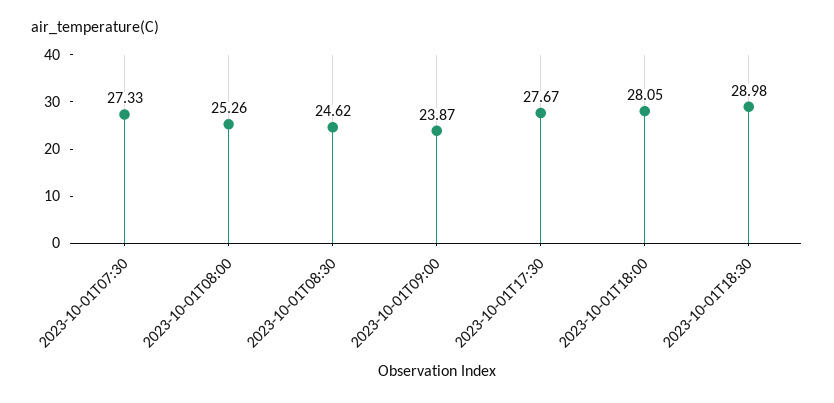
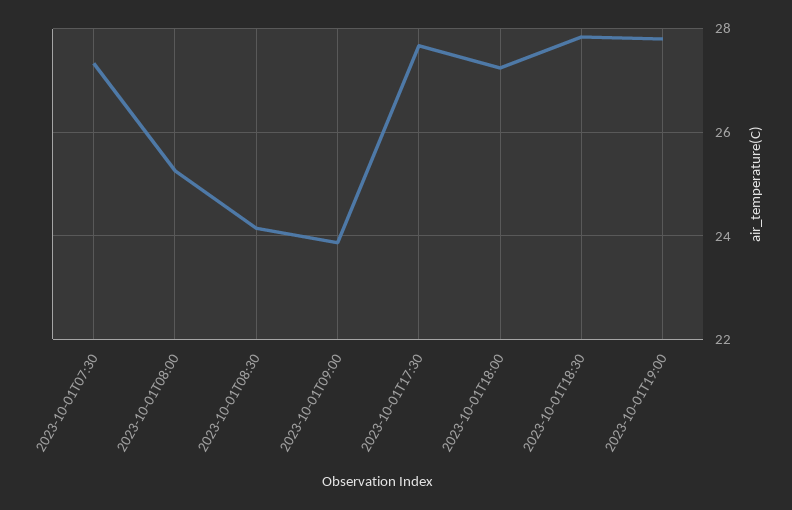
2023-10-01T08:30: 24.62 -> 24.2
2023-10-01T18:00: 28.05 -> 27.2
2023-10-01T18:30: 28.98 -> 27.8
2023-10-01T19:00: none -> 27.8

